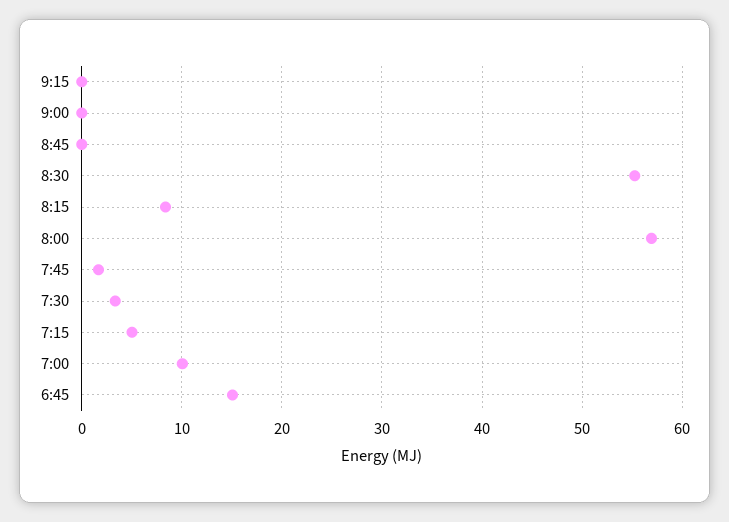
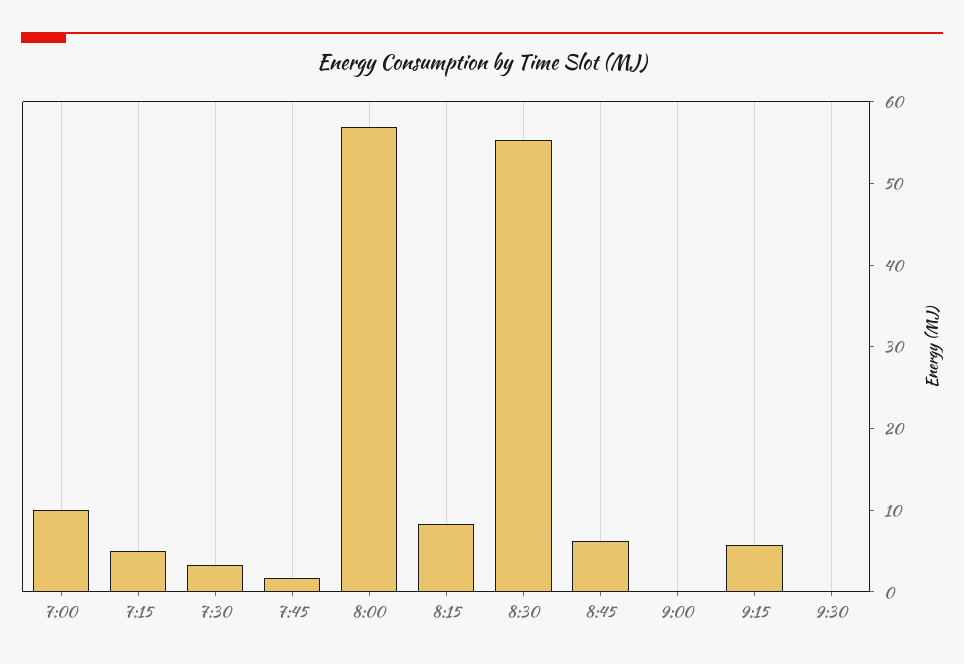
9:15: 0 -> 6
8:45: 0 -> 6
6:45: 15 -> none
9:30: none -> 0

